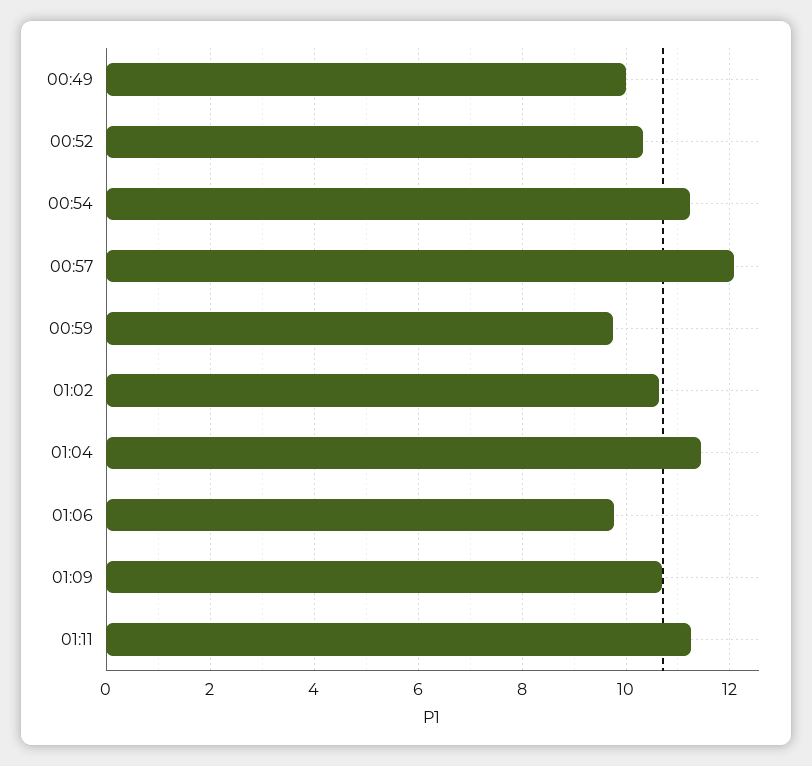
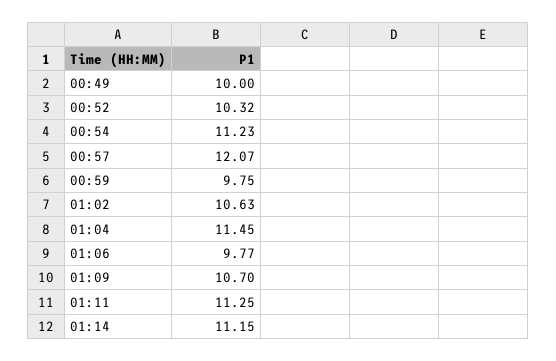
01:14: none -> 11.15

